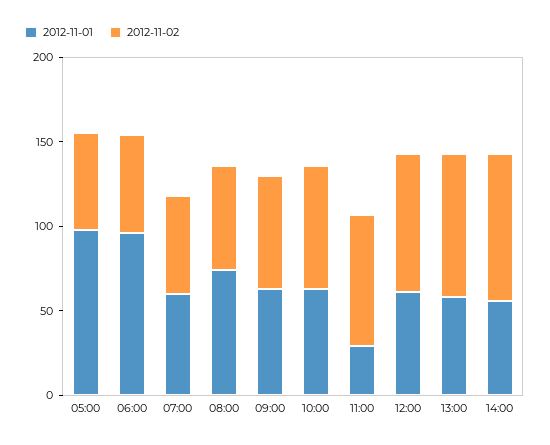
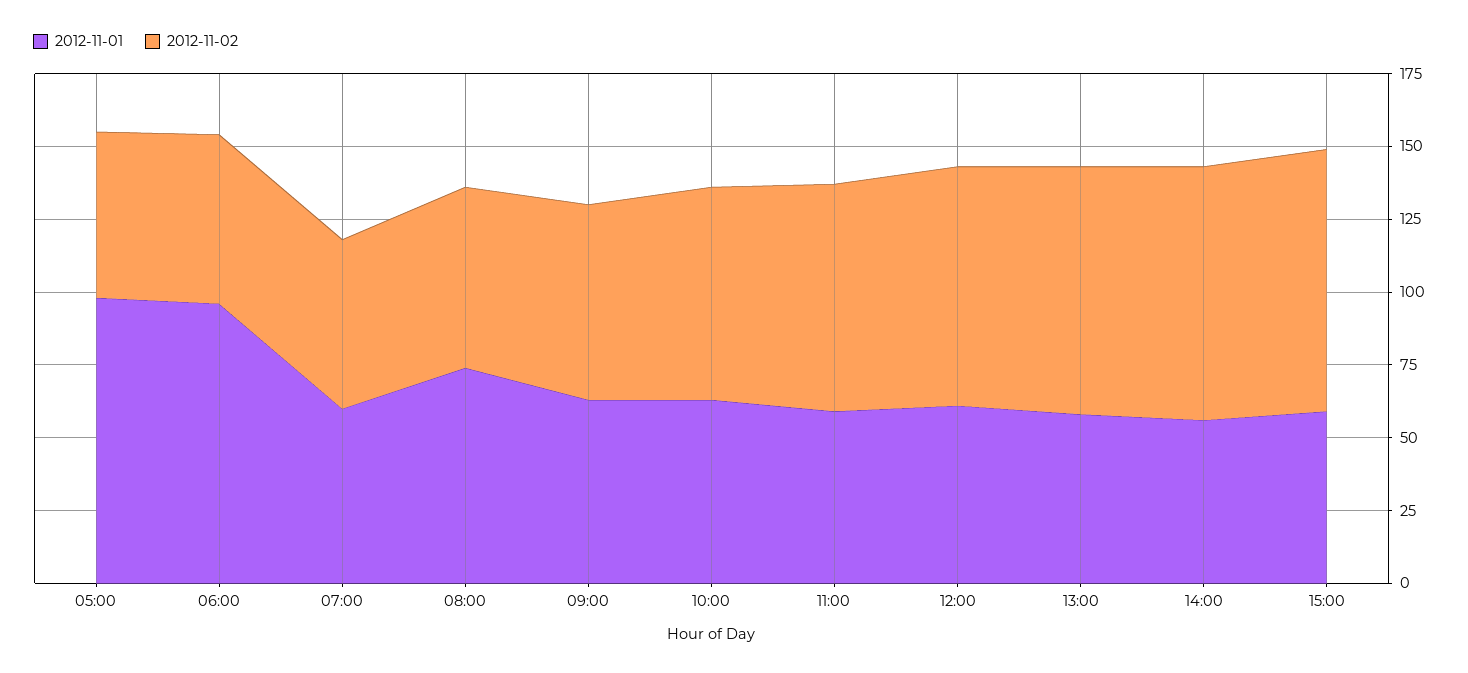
2012-11-01, 11:00: 30 -> 60
2012-11-01, 15:00: none -> 60
2012-11-02, 15:00: none -> 90

